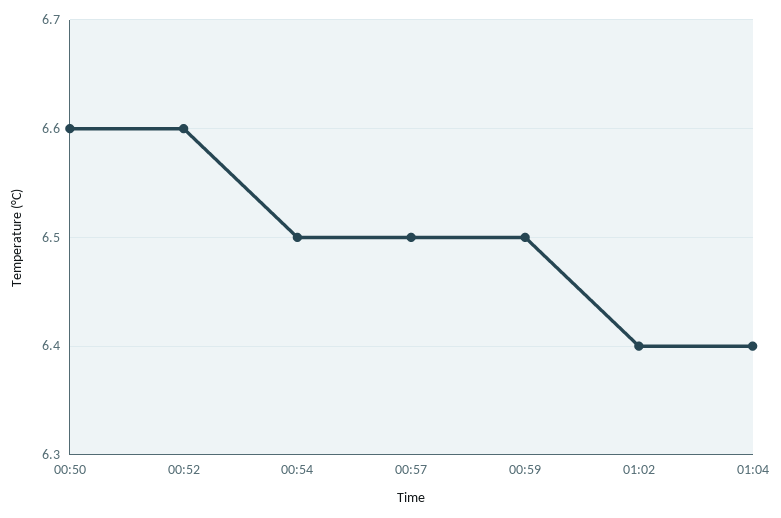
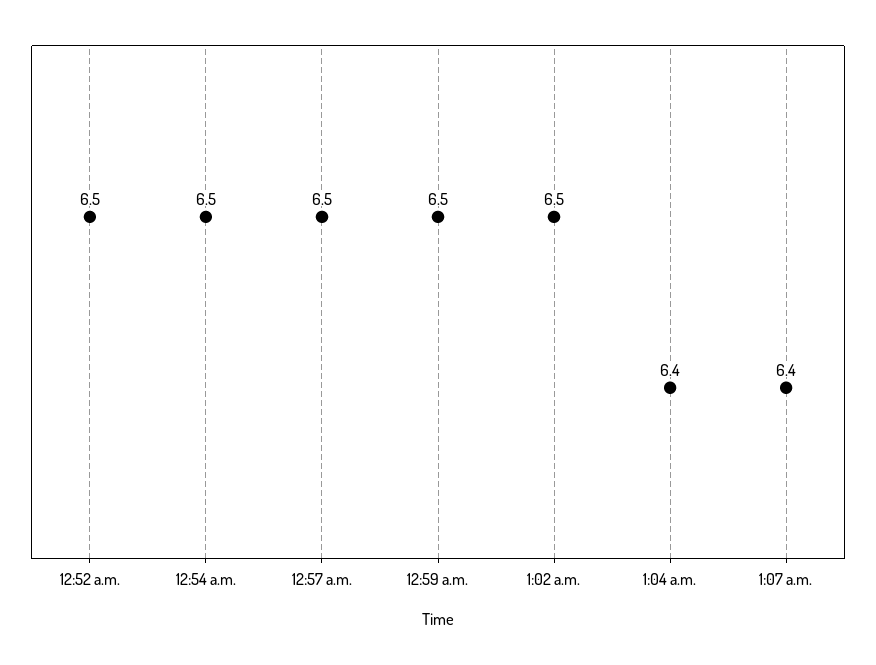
00:50: 6.6 -> none
00:52: 6.6 -> 6.5
01:02: 6.4 -> 6.5
1:07 a.m.: none -> 6.4

